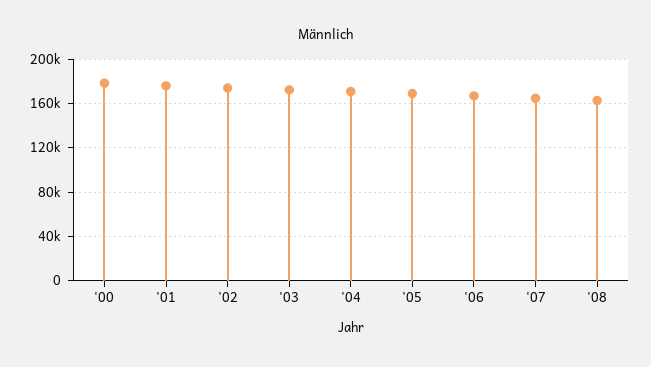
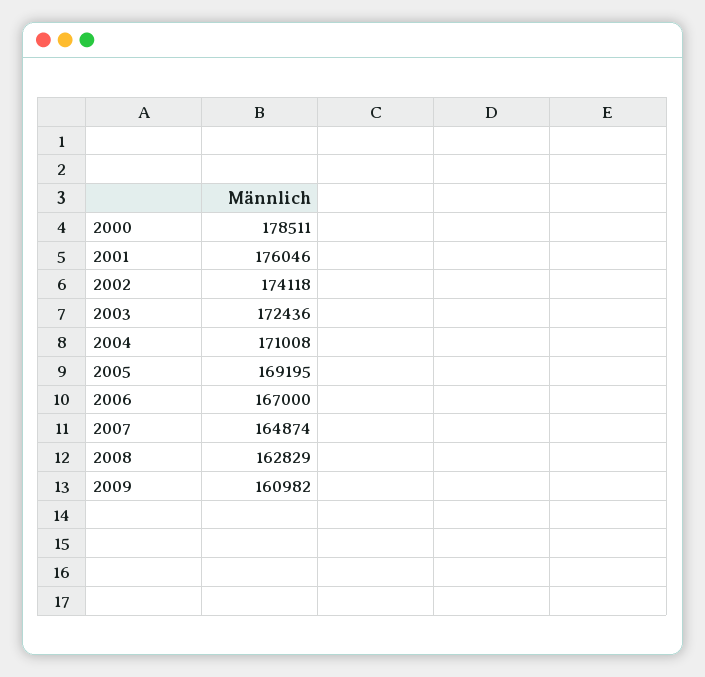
2009: none -> 160982

